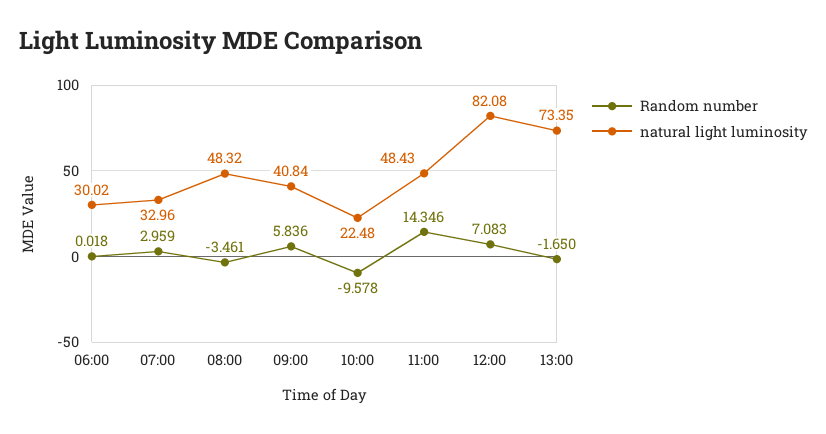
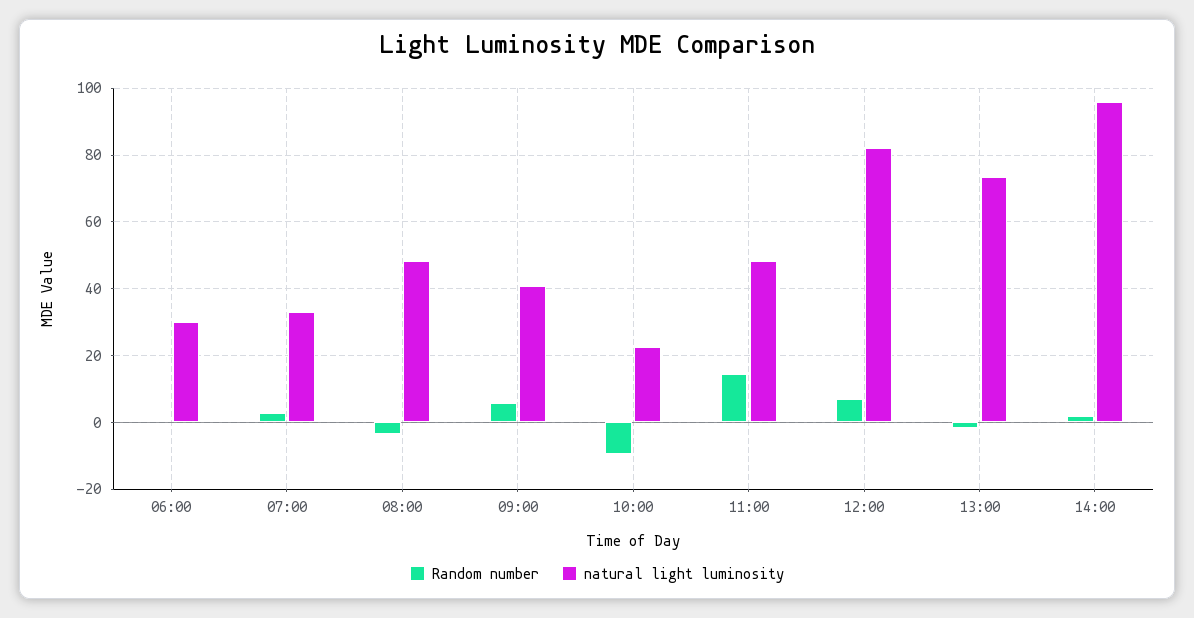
Random number, 14:00: none -> 2
natural light luminosity, 14:00: none -> 96

